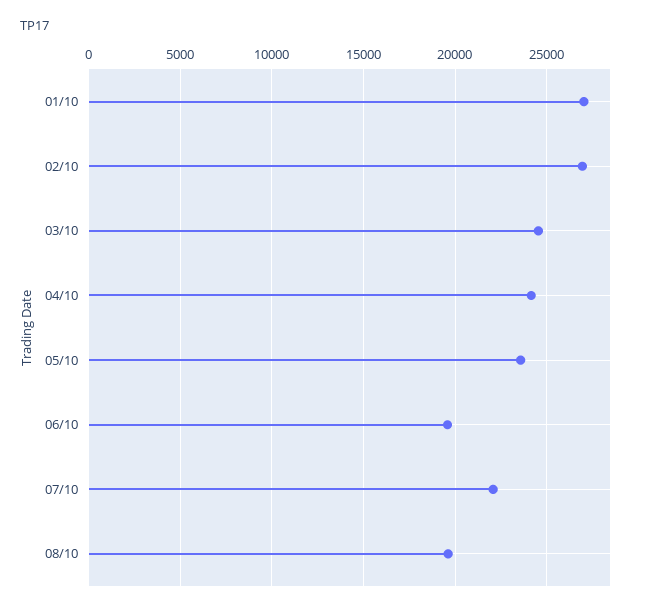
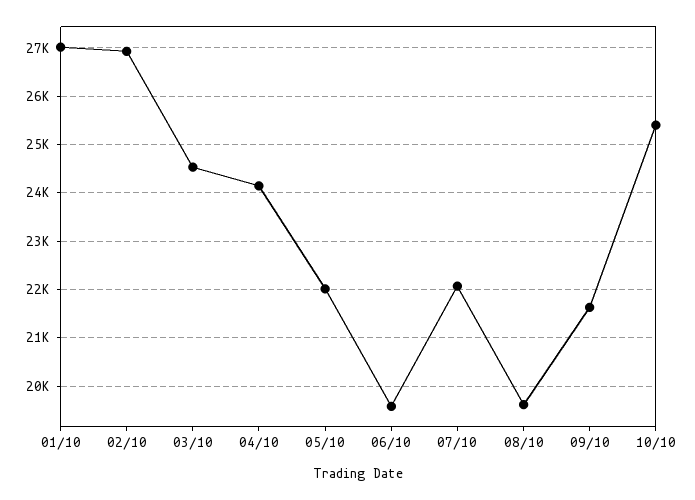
05/10: 23500 -> 22000
09/10: none -> 21600
10/10: none -> 25400

